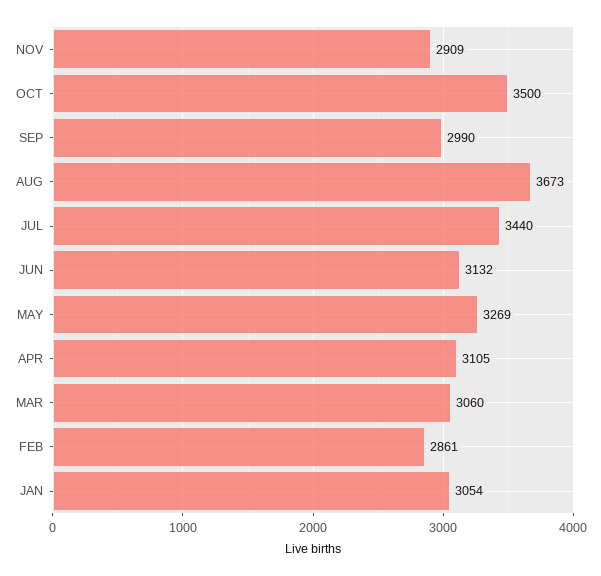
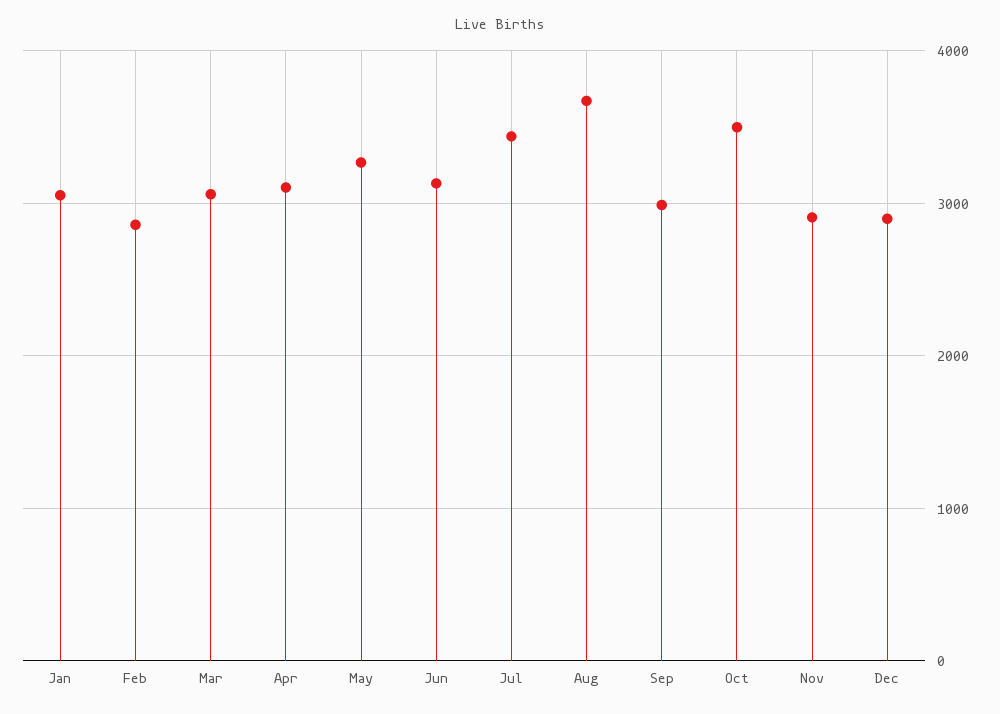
Dec: none -> 2900

